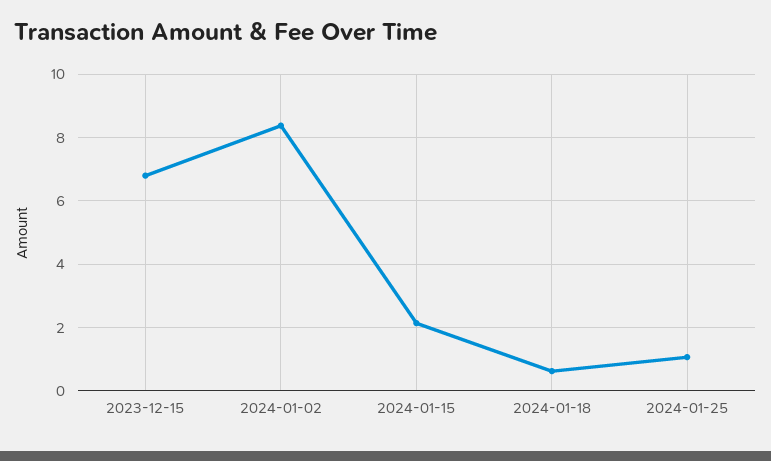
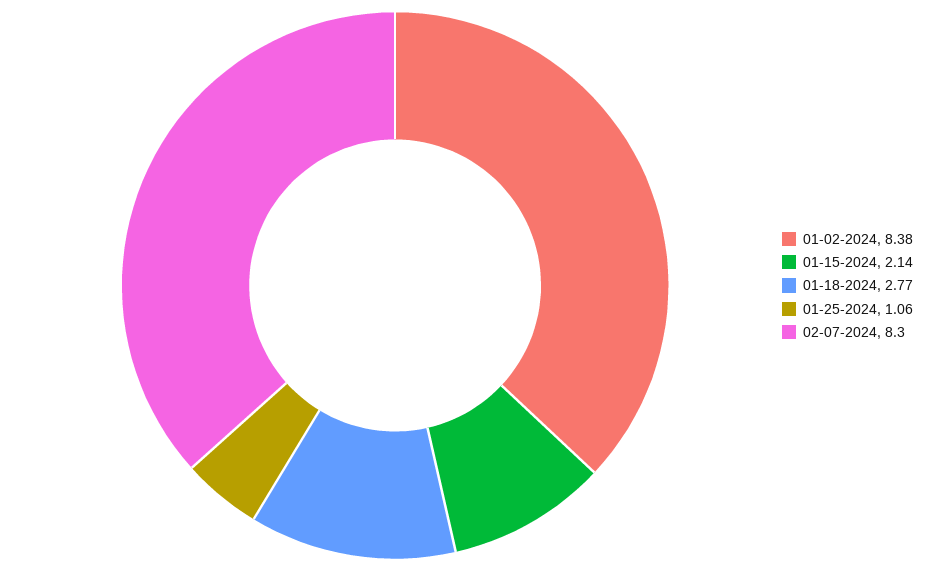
2023-12-15: 6.8 -> none
2024-01-18: 0.6 -> 2.77
02-07-2024: none -> 8.3

